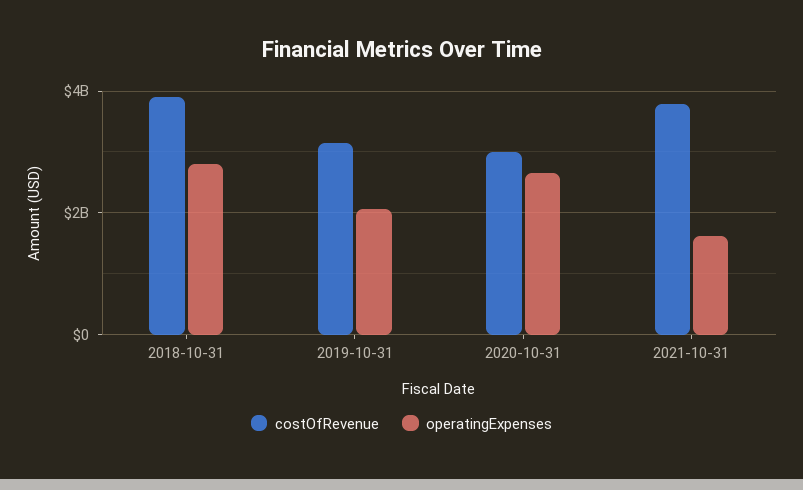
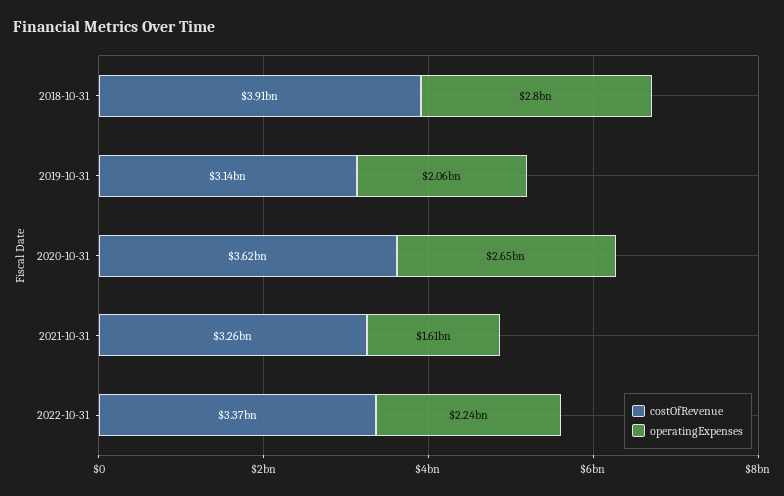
costOfRevenue, 2020-10-31: 3000000000 -> 3620000000
costOfRevenue, 2021-10-31: 3800000000 -> 3260000000
costOfRevenue, 2022-10-31: none -> 3370000000
operatingExpenses, 2022-10-31: none -> 2240000000

